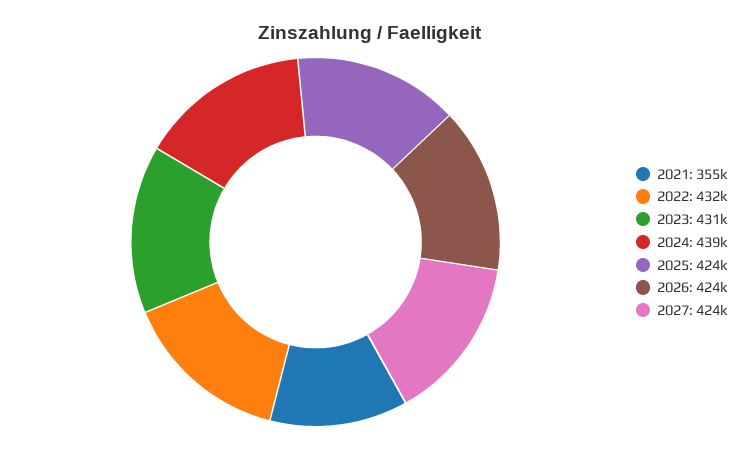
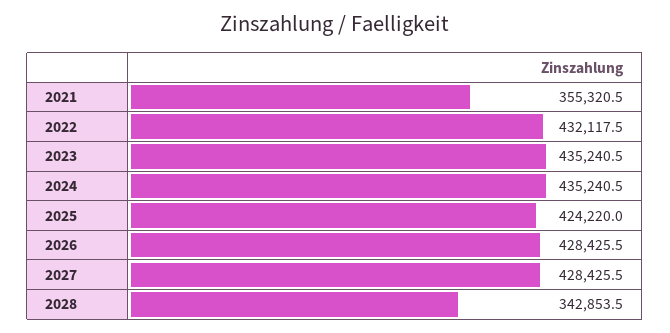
2023: 431000 -> 435240.5
2024: 439000 -> 435240.5
2026: 424000 -> 428425.5
2027: 424000 -> 428425.5
2028: none -> 342853.5

